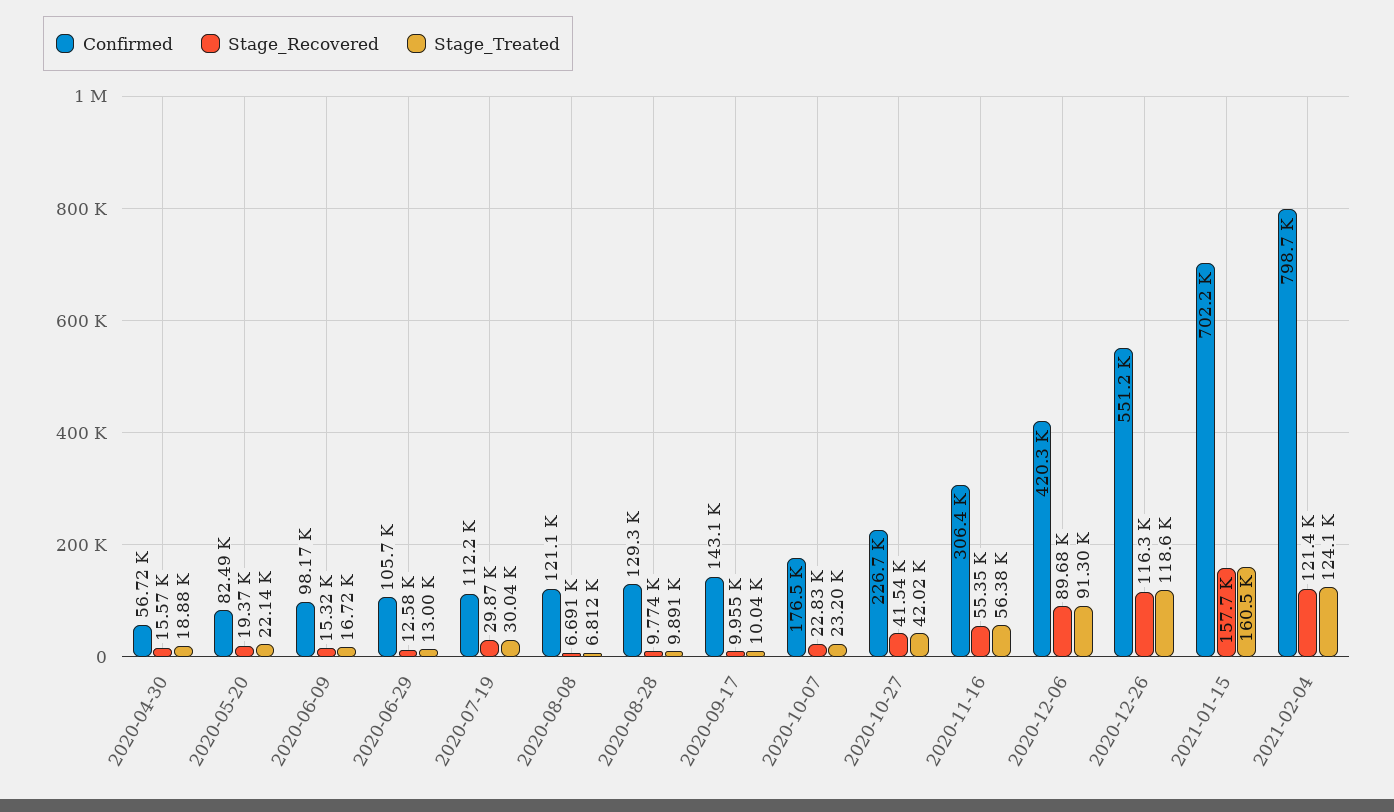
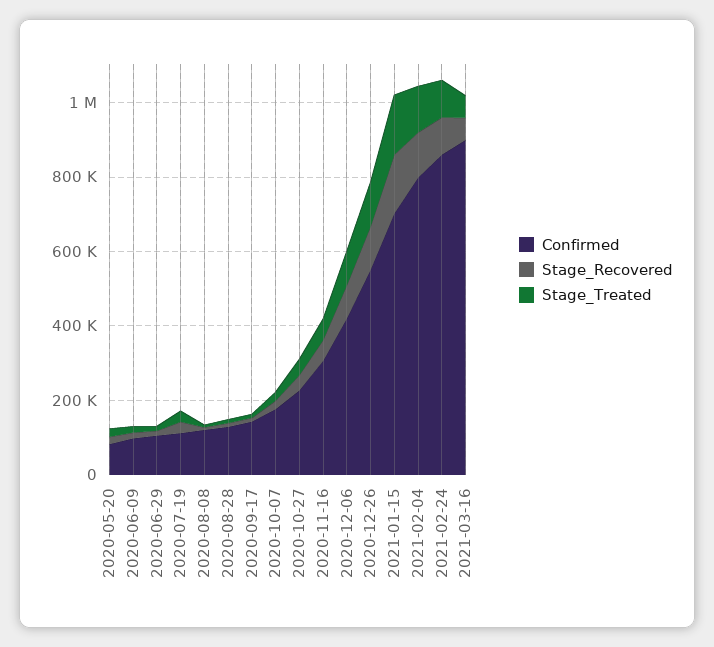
Confirmed, 2020-04-30: 56720 -> none
Stage_Recovered, 2020-04-30: 15570 -> none
Stage_Treated, 2020-04-30: 18880 -> none
Confirmed, 2021-02-24: none -> 850000
Stage_Recovered, 2021-02-24: none -> 100000
Stage_Treated, 2021-02-24: none -> 100000
Confirmed, 2021-03-16: none -> 900000
Stage_Recovered, 2021-03-16: none -> 50000
Stage_Treated, 2021-03-16: none -> 50000

